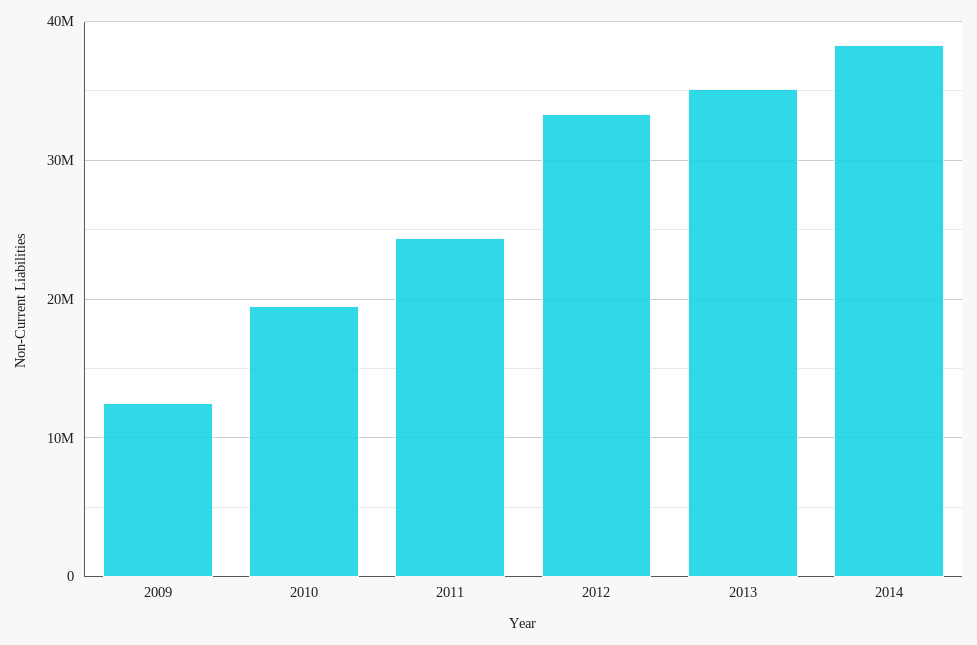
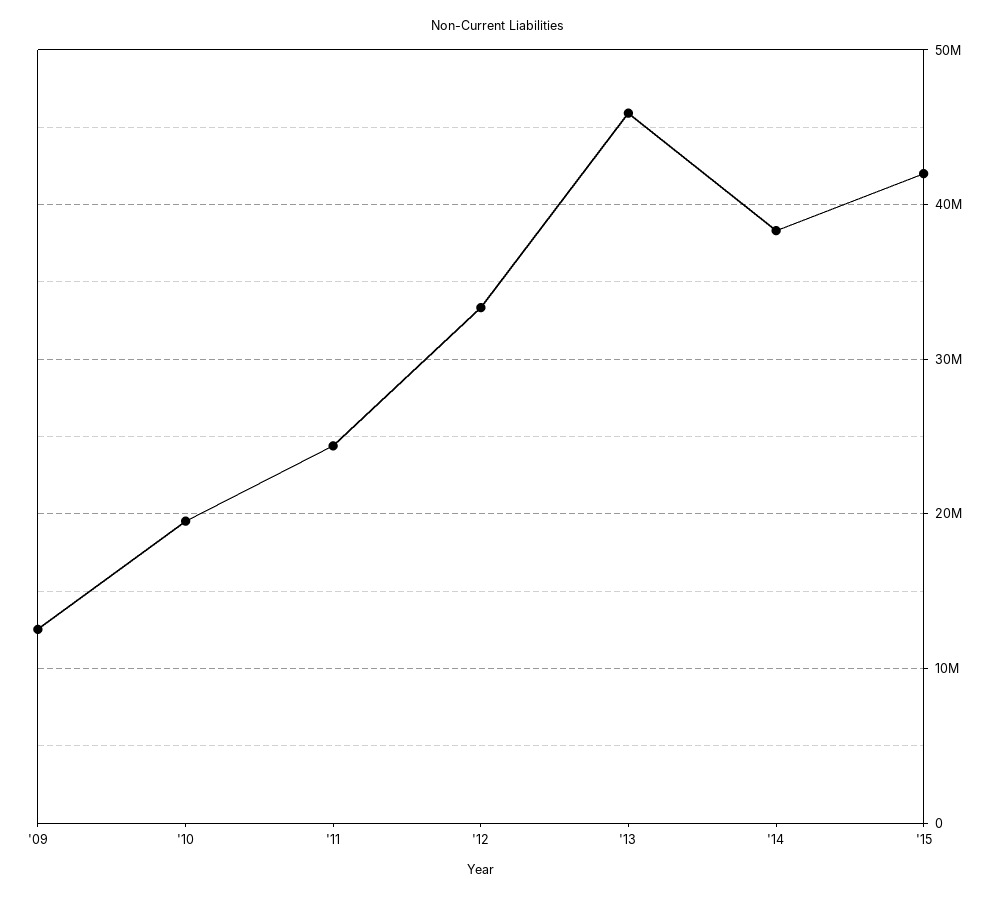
2013: 35000000 -> 46000000
'15: none -> 42000000

